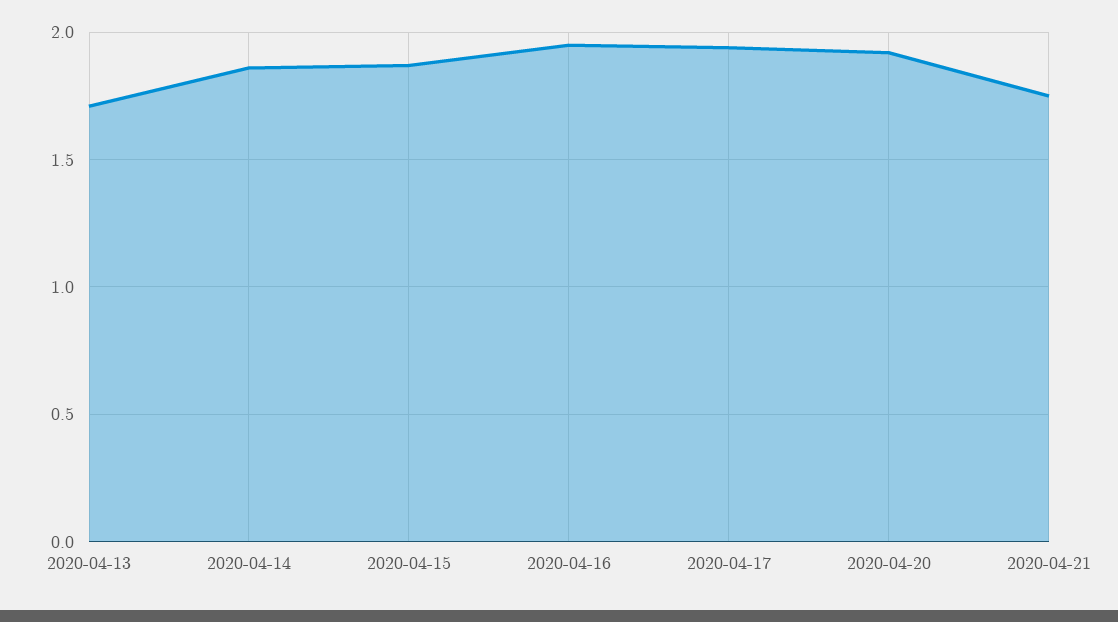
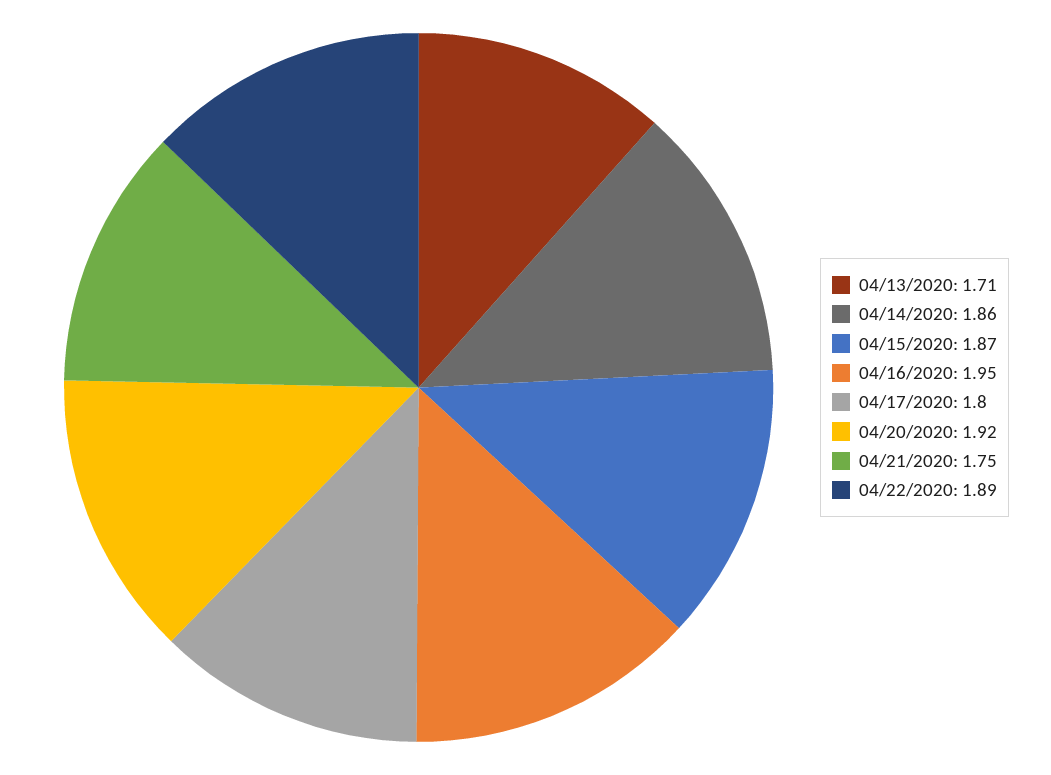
2020-04-17: 1.95 -> 1.8
04/22/2020: none -> 1.89

